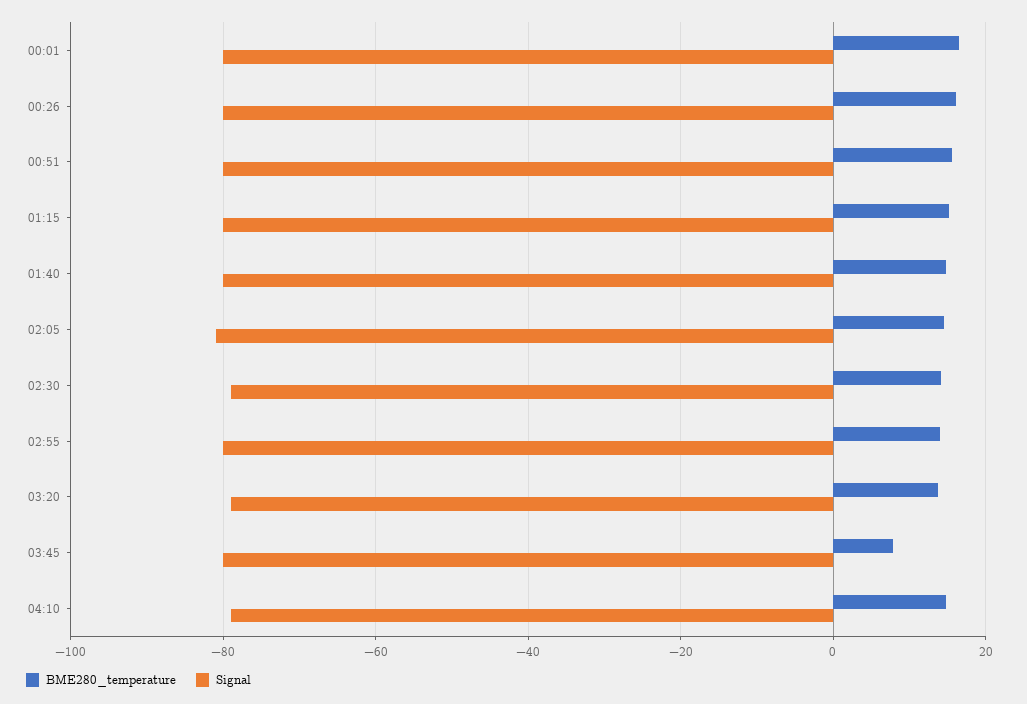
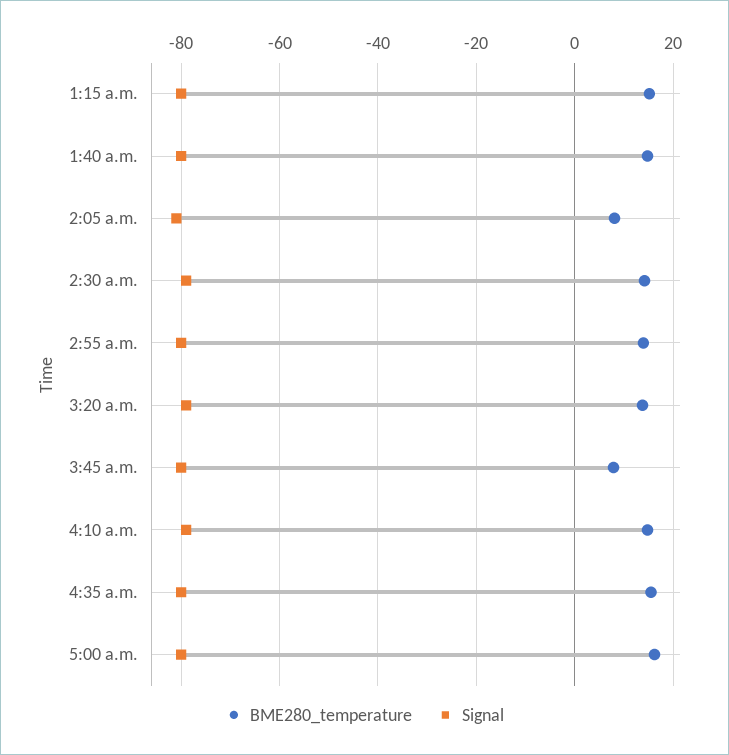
BME280_temperature, 00:01: 16 -> none
Signal, 00:01: -80 -> none
BME280_temperature, 00:26: 16 -> none
Signal, 00:26: -80 -> none
BME280_temperature, 00:51: 16 -> none
Signal, 00:51: -80 -> none
BME280_temperature, 02:05: 14 -> 8
BME280_temperature, 4:35 a.m.: none -> 16
Signal, 4:35 a.m.: none -> -80
BME280_temperature, 5:00 a.m.: none -> 16
Signal, 5:00 a.m.: none -> -80

